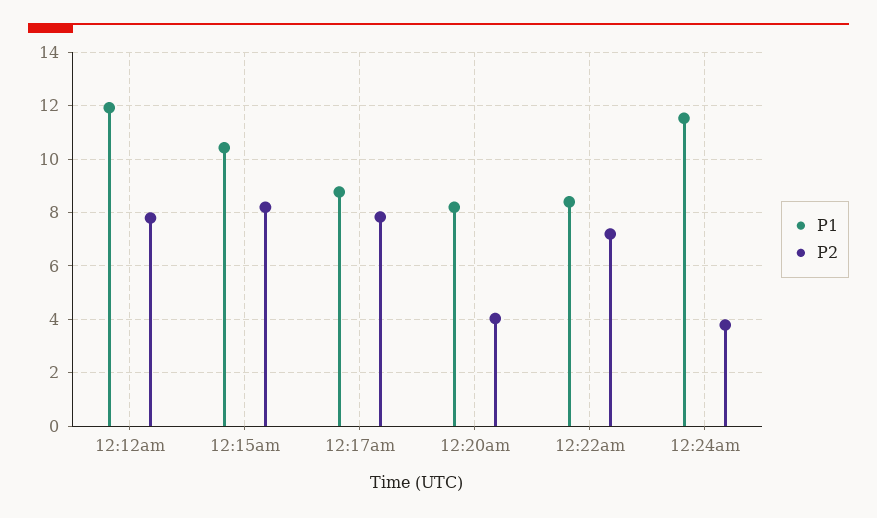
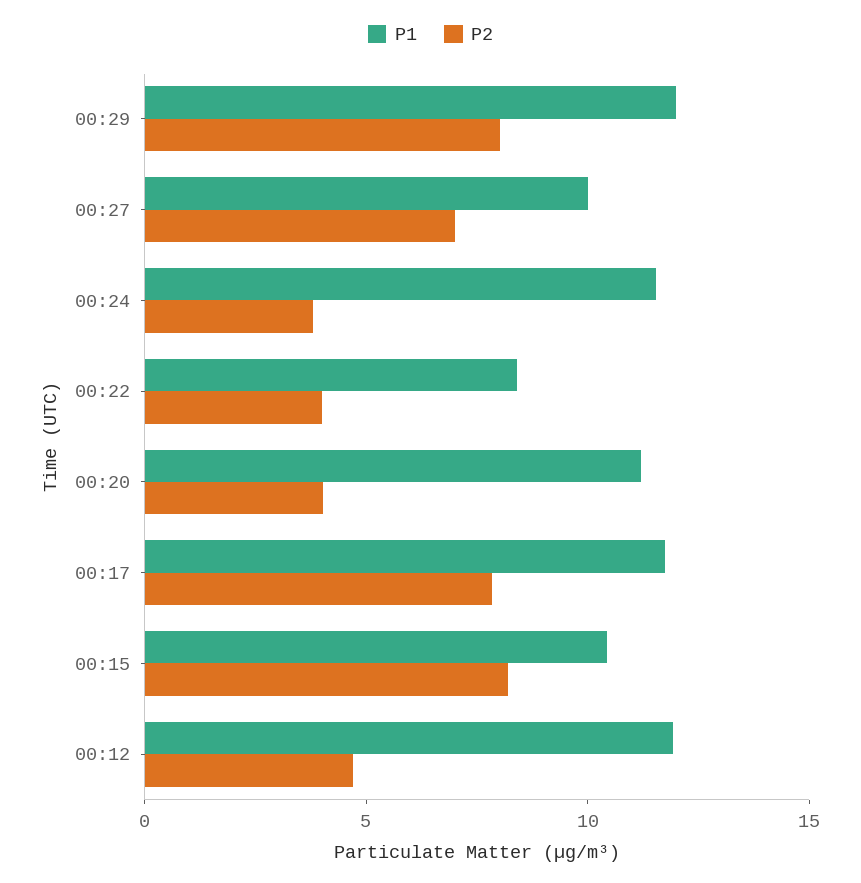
P2, 12:12am: 7.75 -> 5
P1, 12:17am: 8.75 -> 12
P1, 12:20am: 8.25 -> 11
P2, 12:22am: 7.25 -> 4
P1, 00:29: none -> 12
P2, 00:29: none -> 8
P1, 00:27: none -> 10
P2, 00:27: none -> 7

